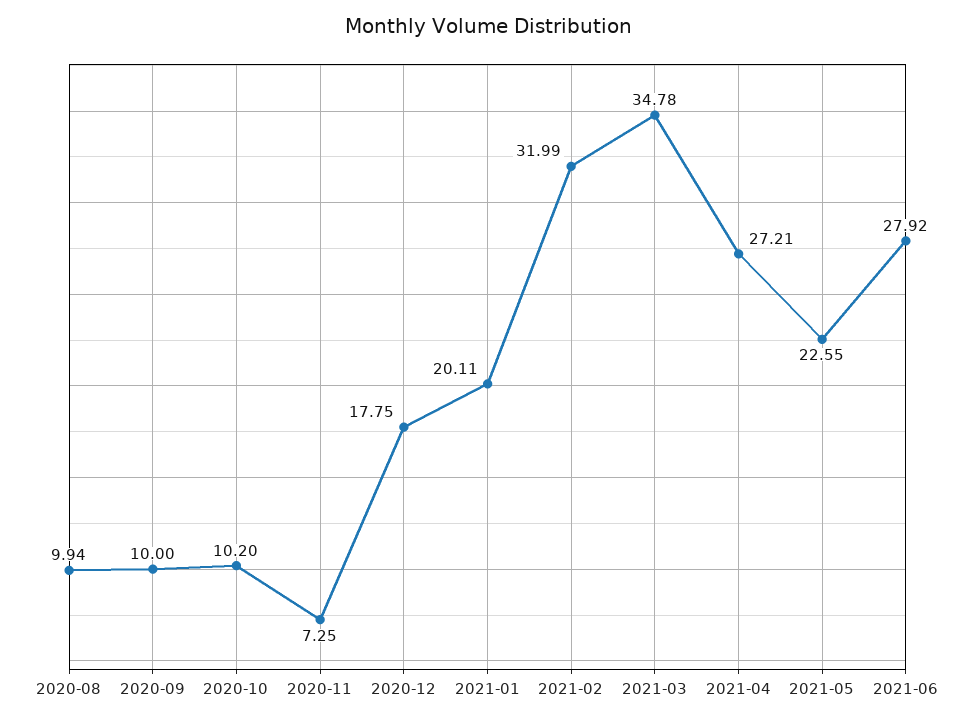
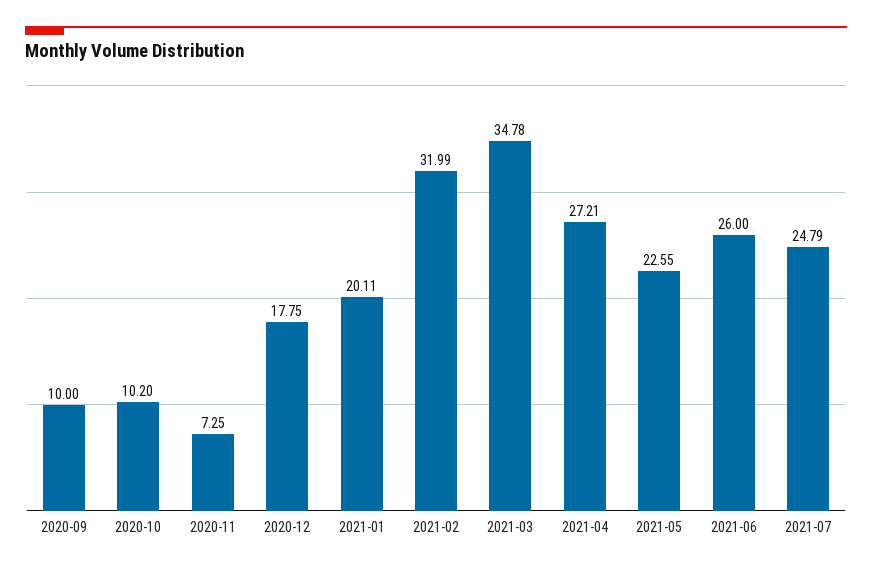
2020-08: 9.94 -> none
2021-06: 27.92 -> 26
2021-07: none -> 24.79

